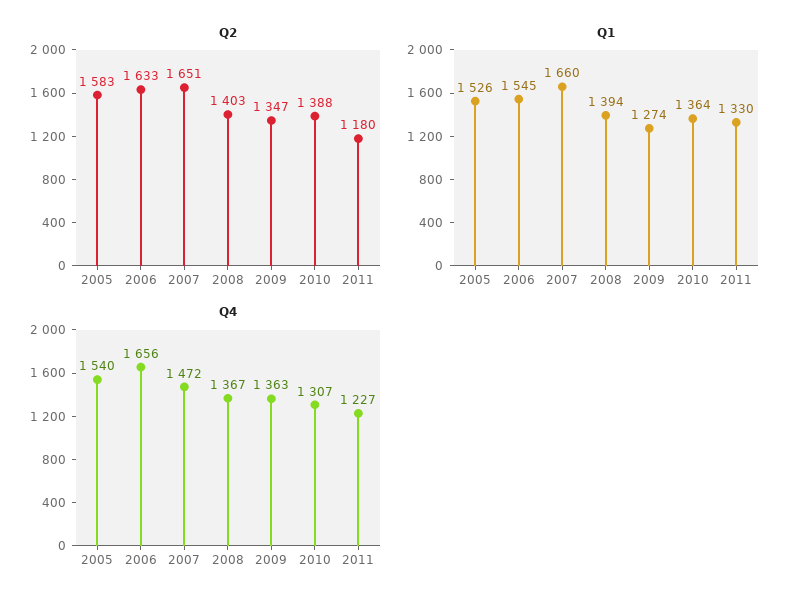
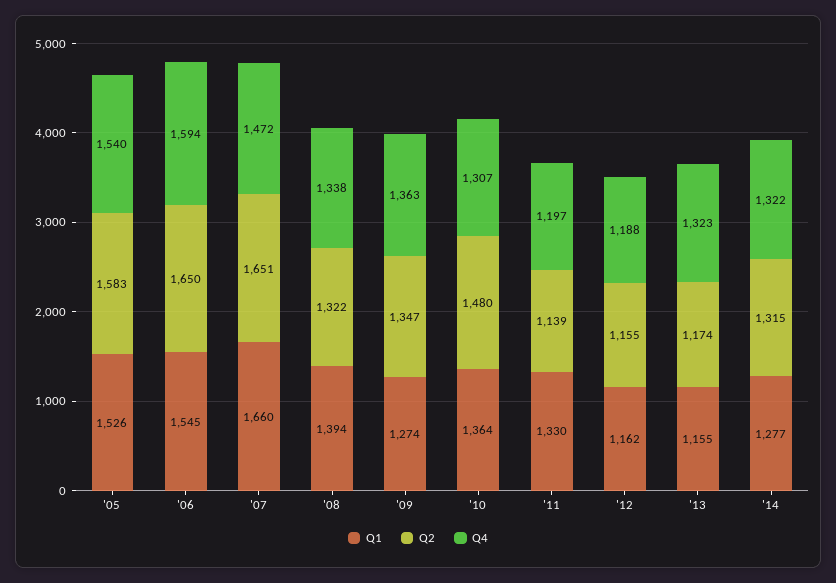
Q2, 2006: 1633 -> 1650
Q2, 2008: 1403 -> 1322
Q2, 2010: 1388 -> 1480
Q2, 2011: 1180 -> 1139
Q4, 2006: 1656 -> 1594
Q4, 2008: 1367 -> 1338
Q4, 2011: 1227 -> 1197
Q1, '12: none -> 1162
Q2, '12: none -> 1155
Q4, '12: none -> 1188
Q1, '13: none -> 1155
Q2, '13: none -> 1174
Q4, '13: none -> 1323
Q1, '14: none -> 1277
Q2, '14: none -> 1315
Q4, '14: none -> 1322

